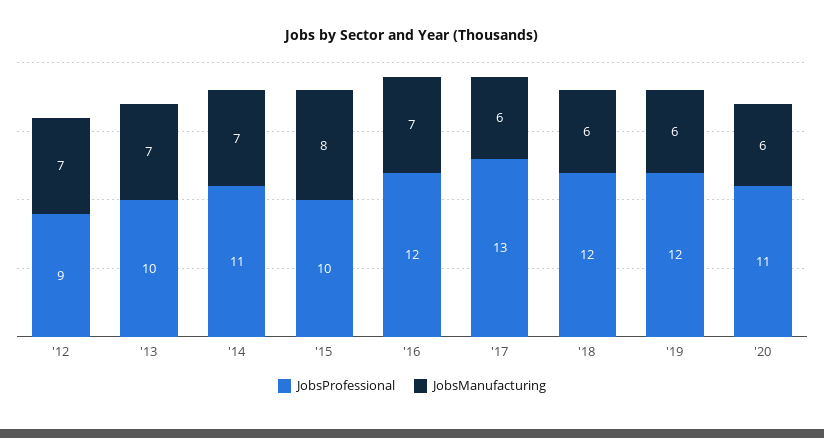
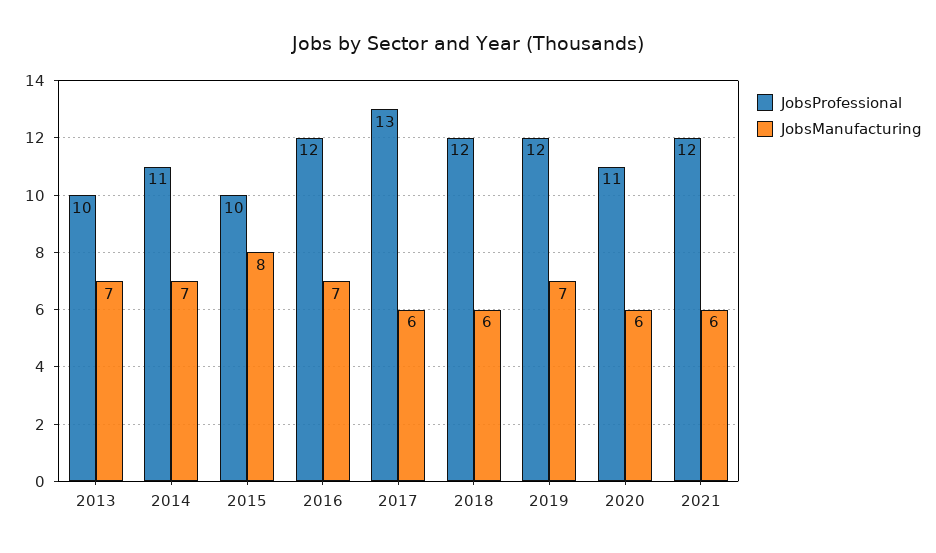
JobsProfessional, '12: 9 -> none
JobsManufacturing, '12: 7 -> none
JobsManufacturing, '19: 6 -> 7
JobsProfessional, 2021: none -> 12
JobsManufacturing, 2021: none -> 6

